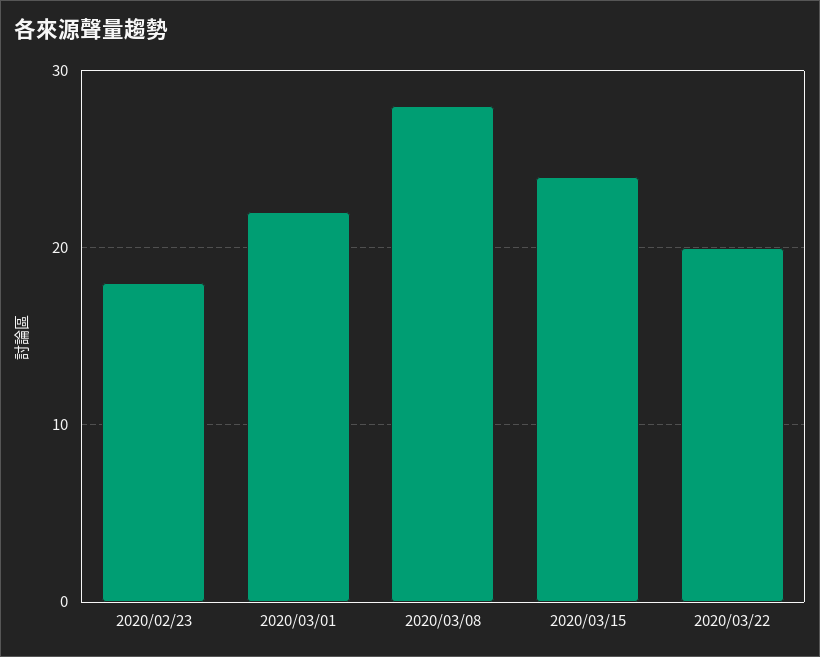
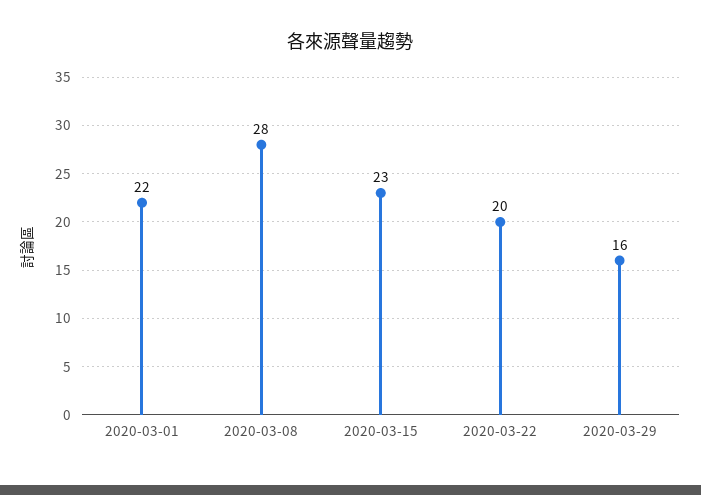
2020/02/23: 18 -> none
2020/03/15: 24 -> 23
2020-03-29: none -> 16

